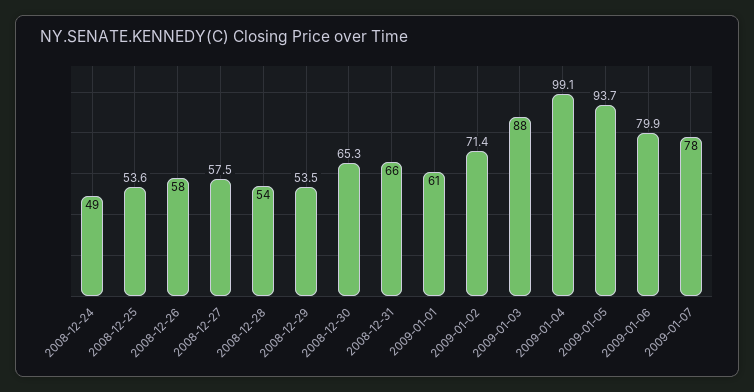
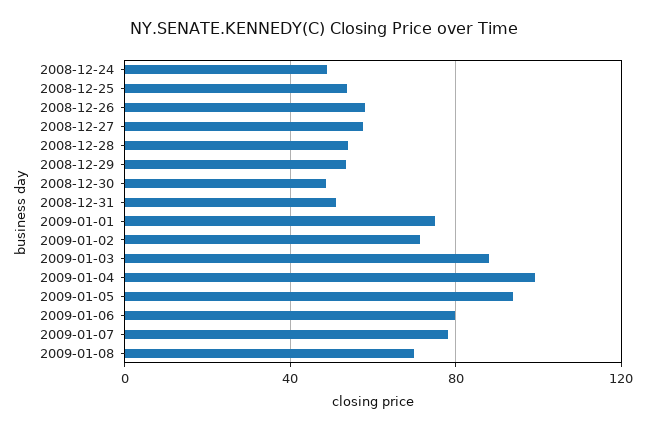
2008-12-30: 65.3 -> 50
2008-12-31: 66 -> 50
2009-01-01: 61 -> 75
2009-01-08: none -> 70

